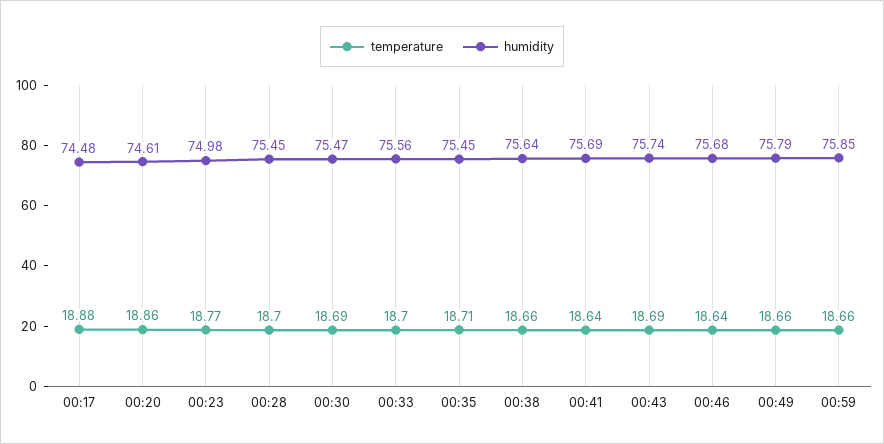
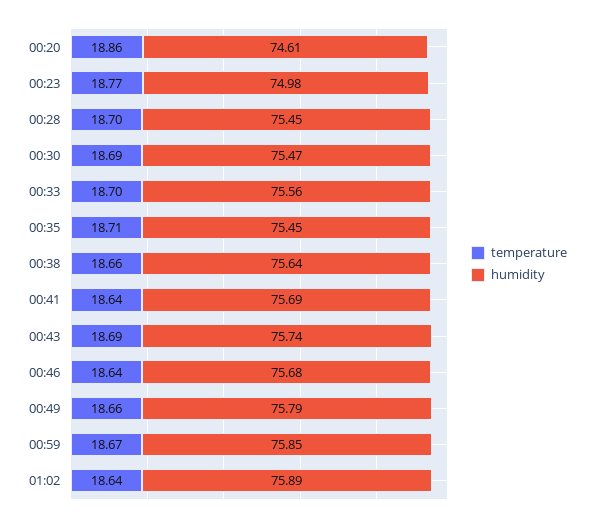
temperature, 00:17: 18.88 -> none
humidity, 00:17: 74.48 -> none
temperature, 00:59: 18.66 -> 18.67
temperature, 01:02: none -> 18.64
humidity, 01:02: none -> 75.89

